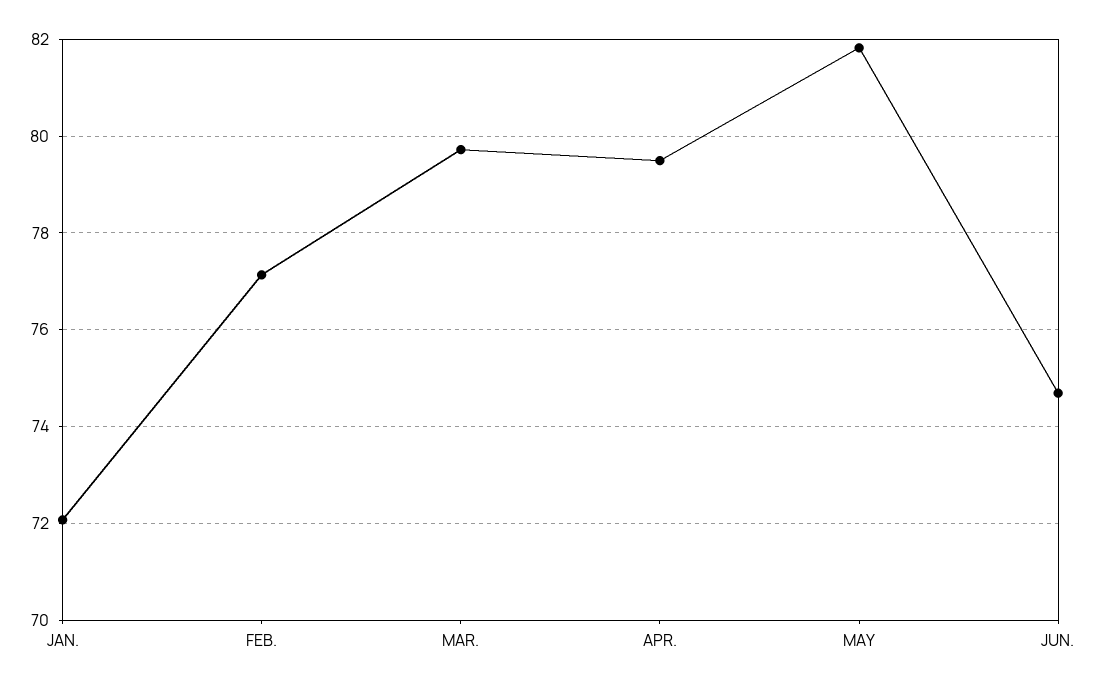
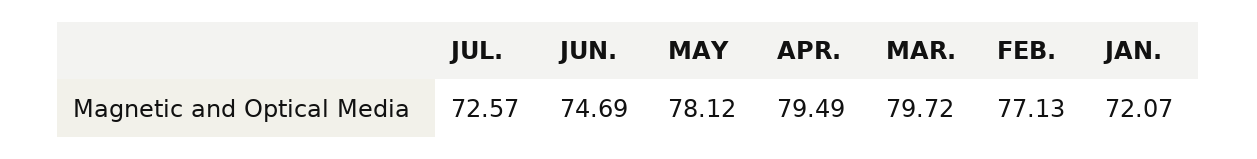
MAY: 81.8 -> 78.12
JUL.: none -> 72.57

